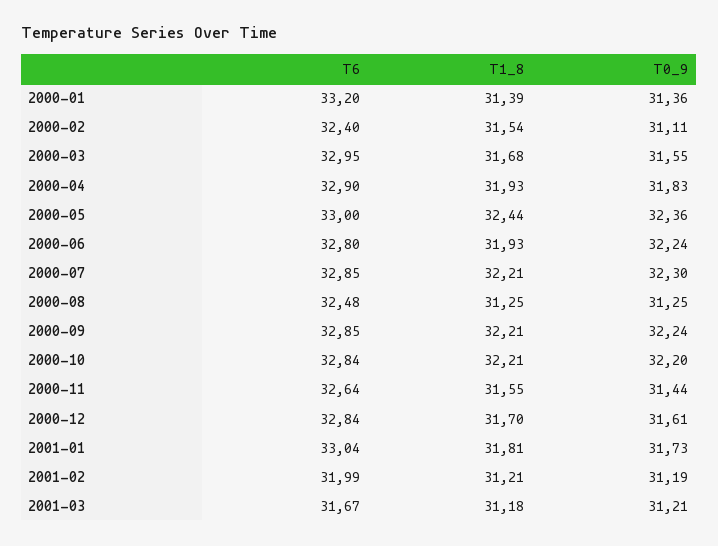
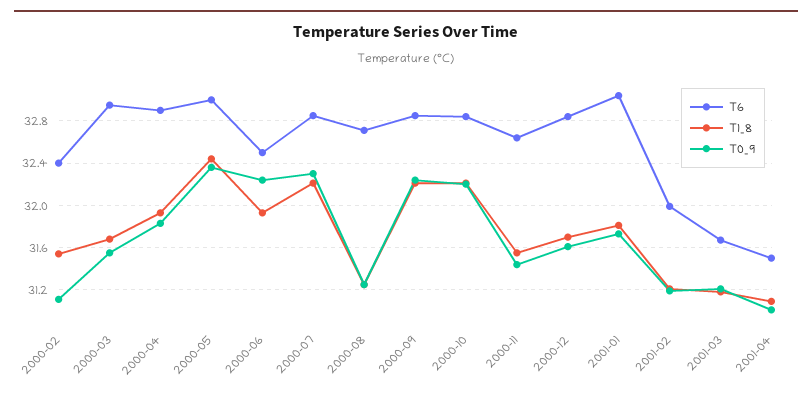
T6, 2000-01: 33.2 -> none
T1_8, 2000-01: 31.39 -> none
T0_9, 2000-01: 31.36 -> none
T6, 2000-06: 32.8 -> 32.5
T6, 2000-08: 32.48 -> 32.7
T6, 2001-04: none -> 31.5
T1_8, 2001-04: none -> 31.1
T0_9, 2001-04: none -> 31

